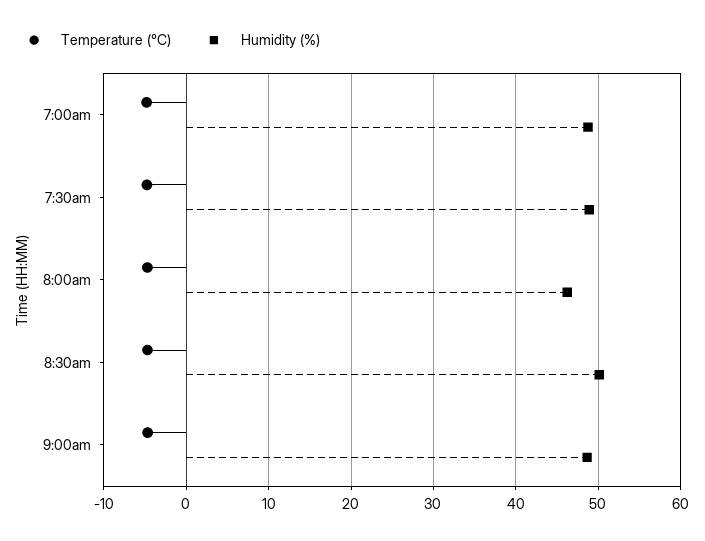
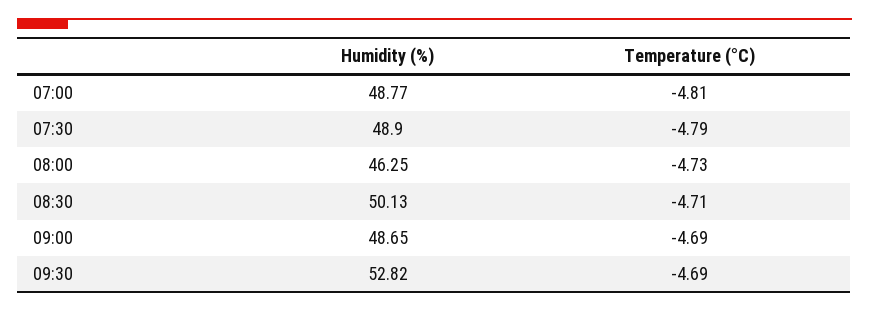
Humidity (%), 09:30: none -> 52.82
Temperature (°C), 09:30: none -> -4.69

